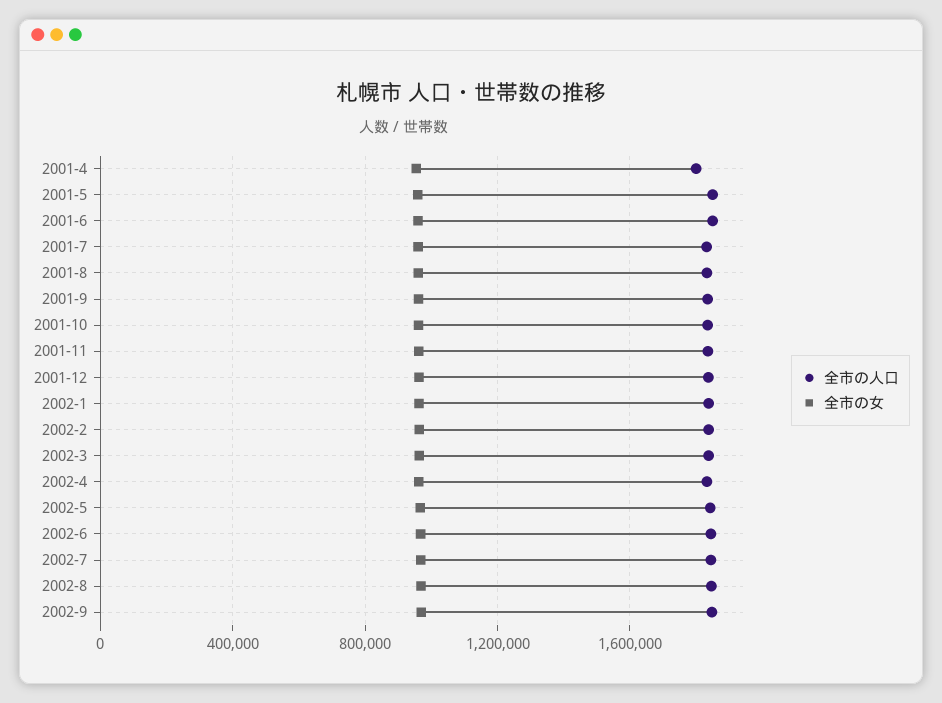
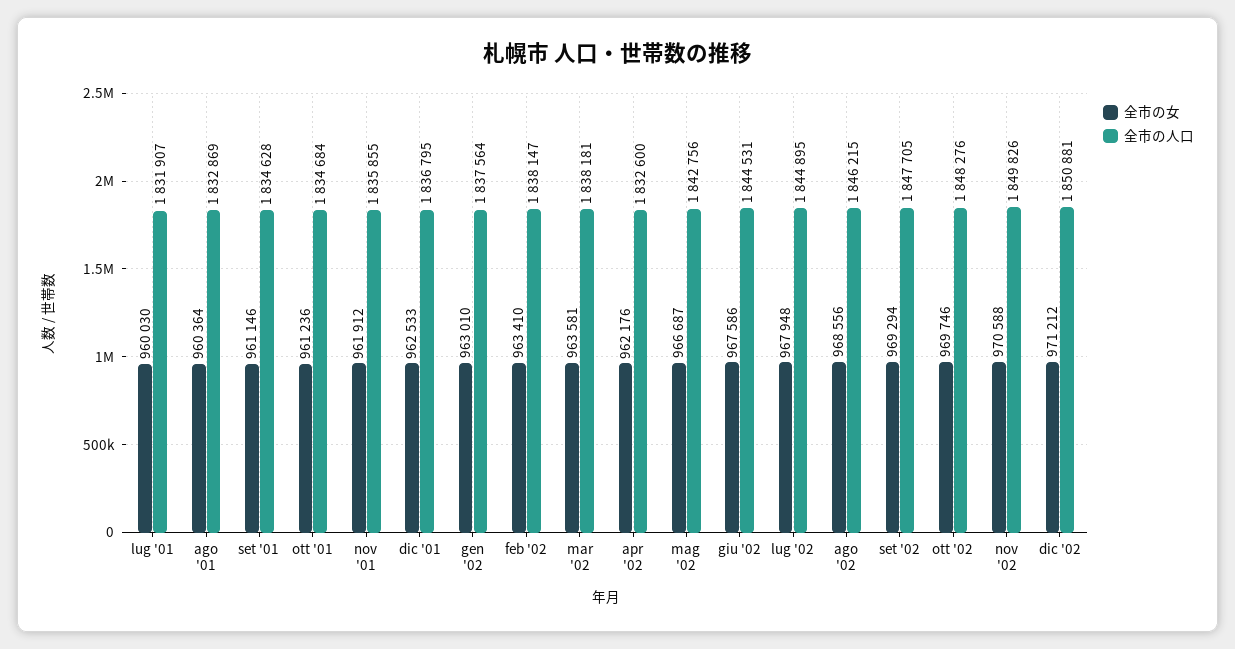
全市の人口, 2001-4: 1800000 -> none
全市の女, 2001-4: 950000 -> none
全市の人口, 2001-5: 1850000 -> none
全市の女, 2001-5: 950000 -> none
全市の人口, 2001-6: 1850000 -> none
全市の女, 2001-6: 950000 -> none
全市の女, ott '02: none -> 969746
全市の人口, ott '02: none -> 1848276
全市の女, nov '02: none -> 970588
全市の人口, nov '02: none -> 1849826
全市の女, dic '02: none -> 971212
全市の人口, dic '02: none -> 1850881

